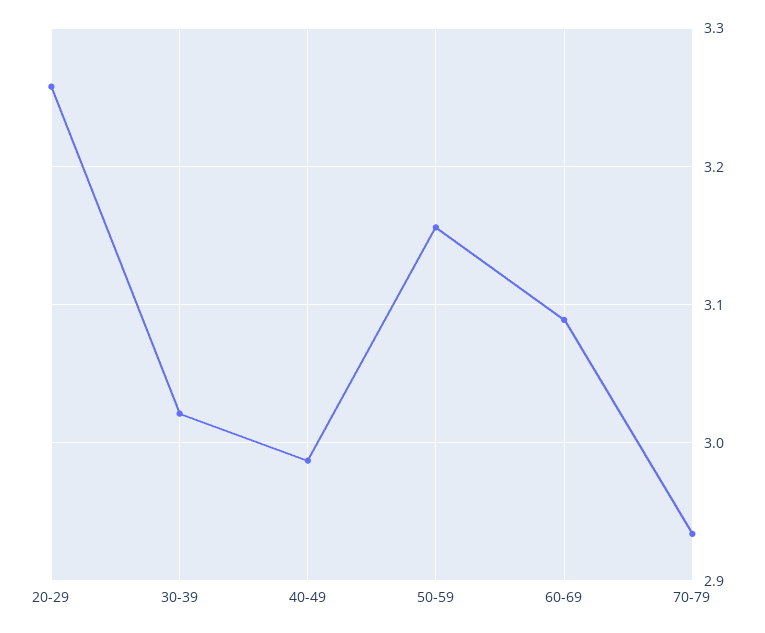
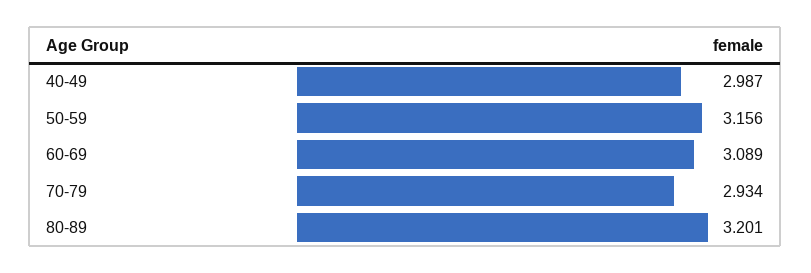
20-29: 3.26 -> none
30-39: 3.02 -> none
80-89: none -> 3.201

